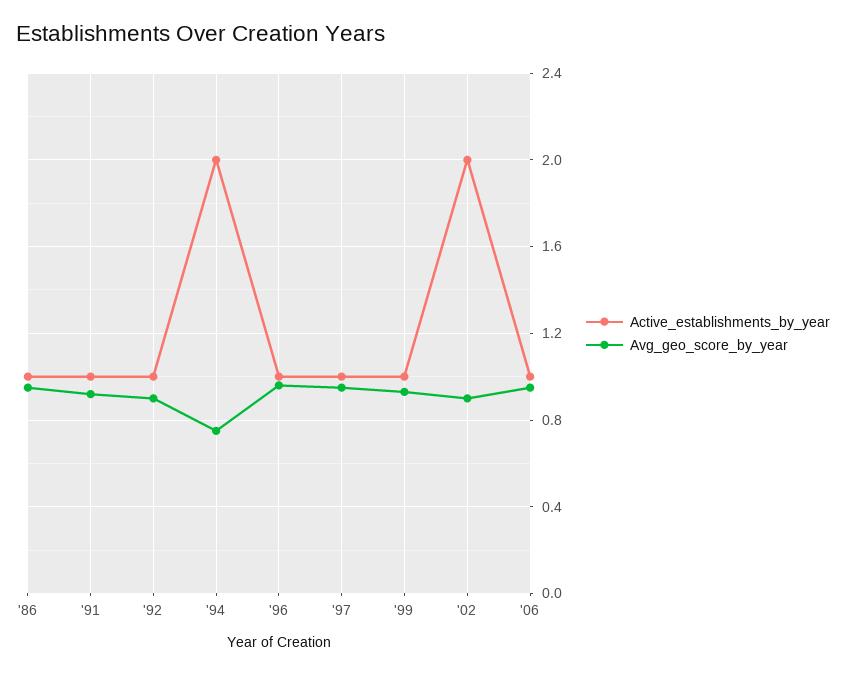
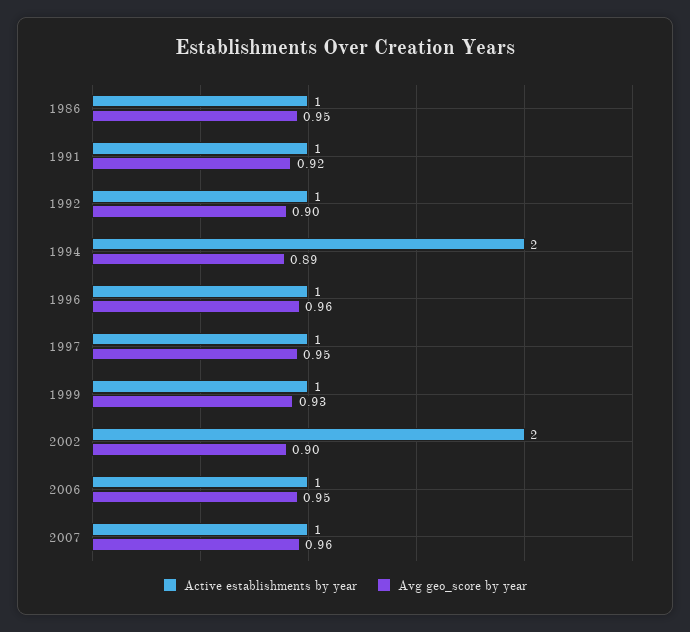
Avg_geo_score_by_year, '94: 0.75 -> 0.89
Active_establishments_by_year, 2007: none -> 1
Avg_geo_score_by_year, 2007: none -> 0.96

